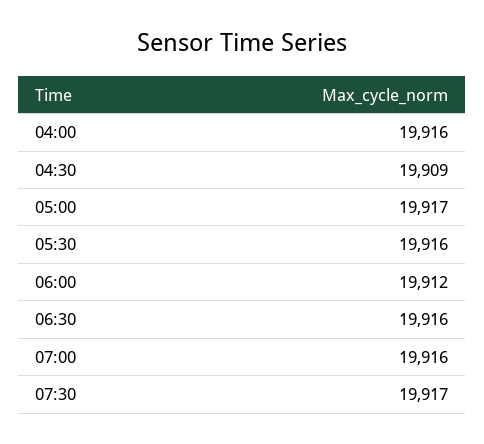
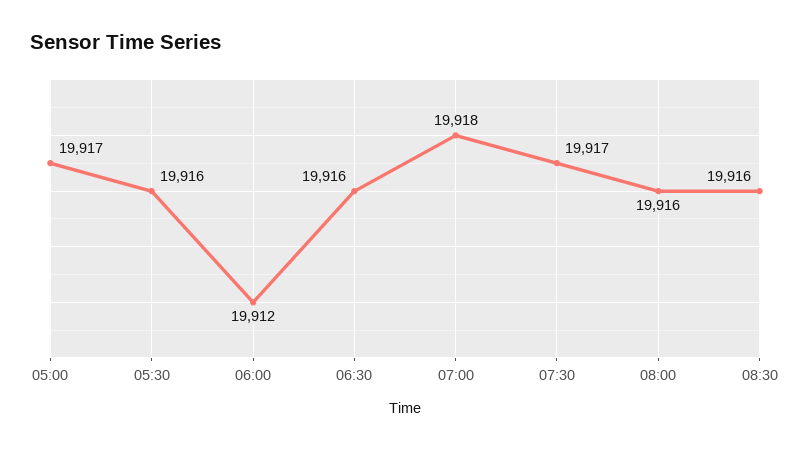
04:00: 19916 -> none
04:30: 19909 -> none
07:00: 19916 -> 19918
08:00: none -> 19916
08:30: none -> 19916

